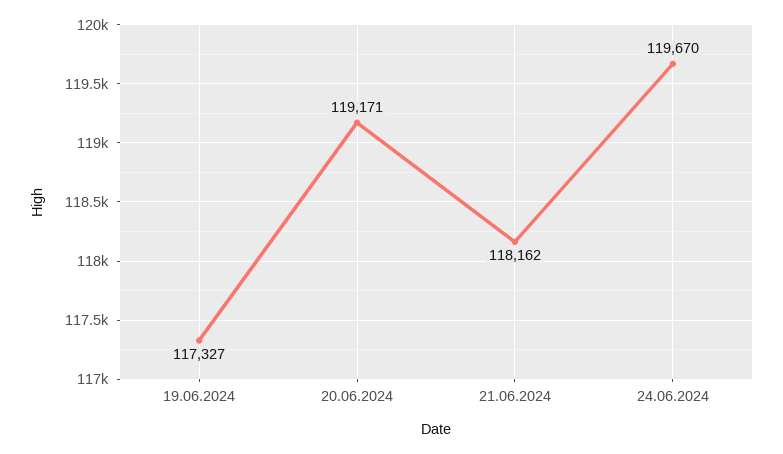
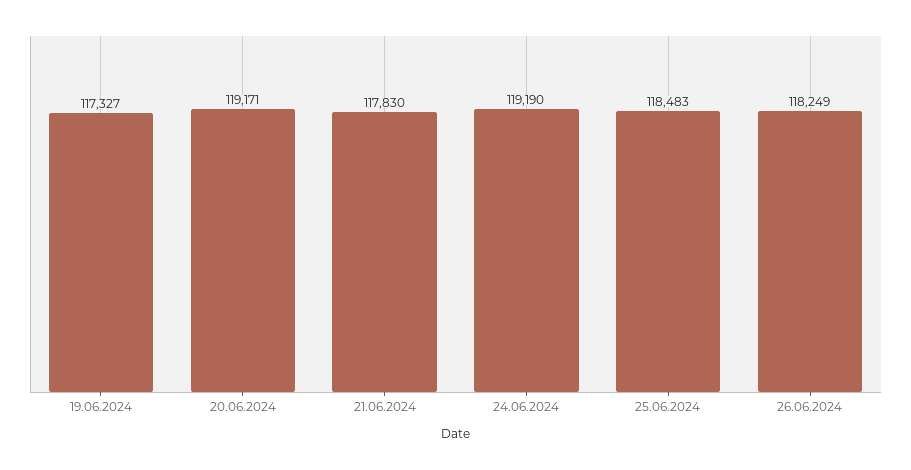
21.06.2024: 118162 -> 117830
24.06.2024: 119670 -> 119190
25.06.2024: none -> 118483
26.06.2024: none -> 118249

